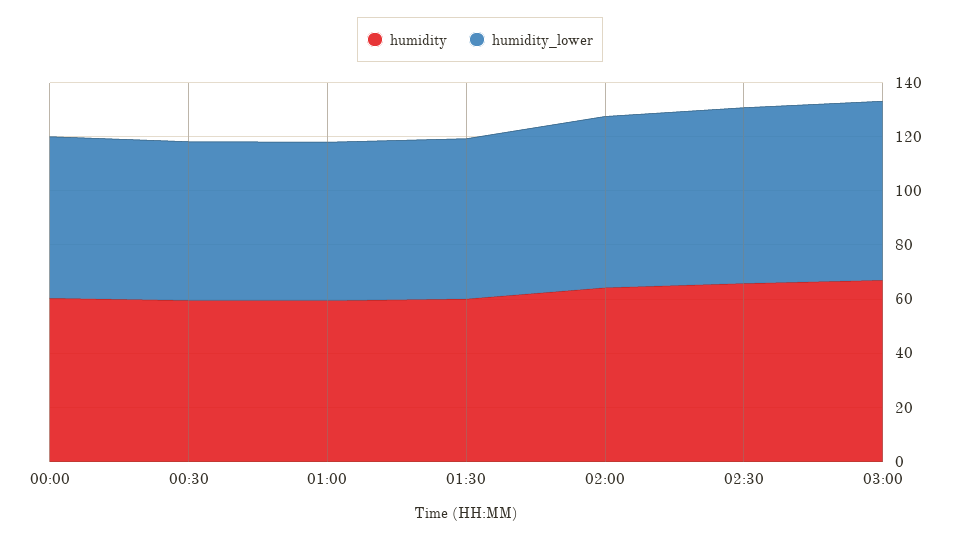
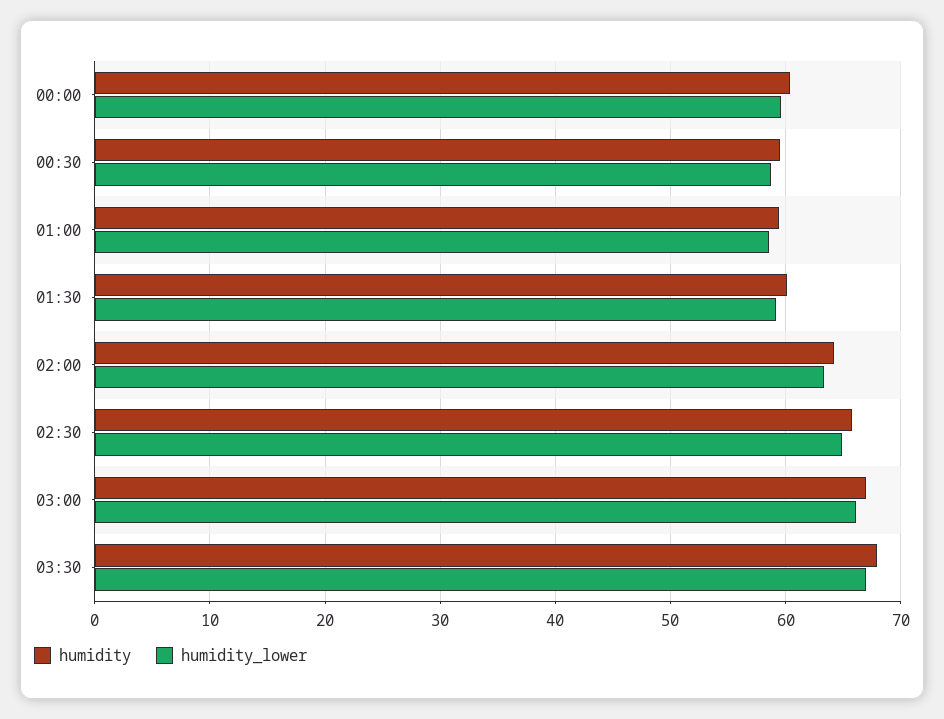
humidity, 03:30: none -> 68
humidity_lower, 03:30: none -> 67

